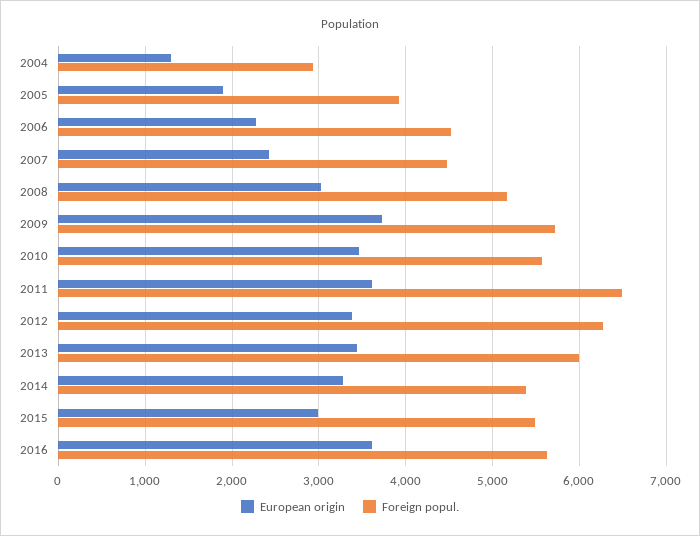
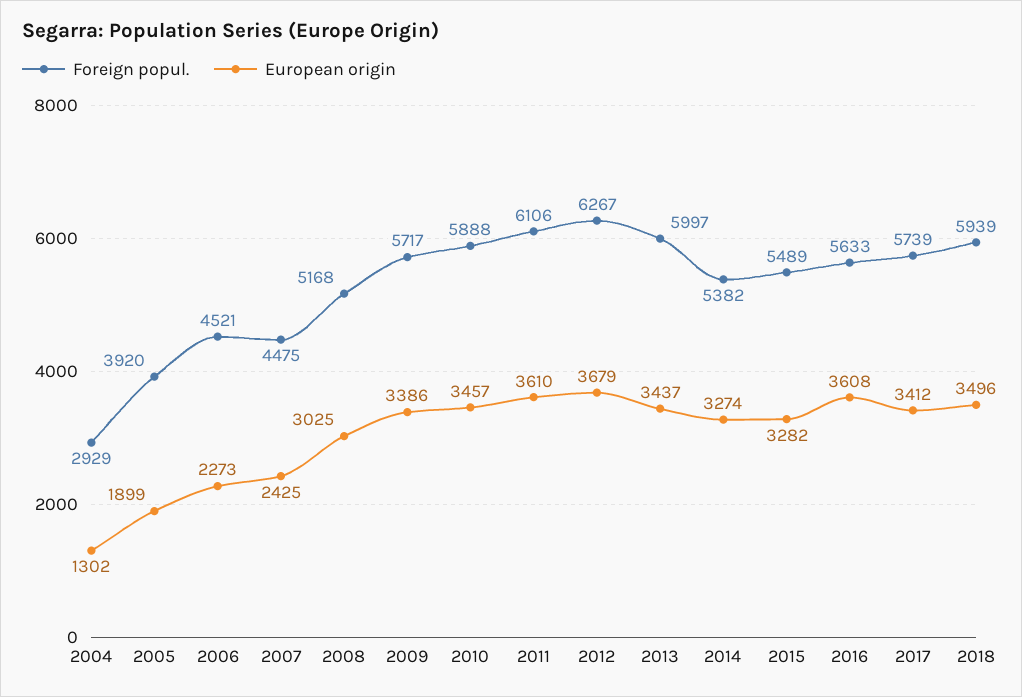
European origin, 2009: 3700 -> 3386
Foreign popul., 2010: 5600 -> 5888
Foreign popul., 2011: 6500 -> 6106
European origin, 2012: 3400 -> 3679
European origin, 2015: 3000 -> 3282
Foreign popul., 2017: none -> 5739
European origin, 2017: none -> 3412
Foreign popul., 2018: none -> 5939
European origin, 2018: none -> 3496

